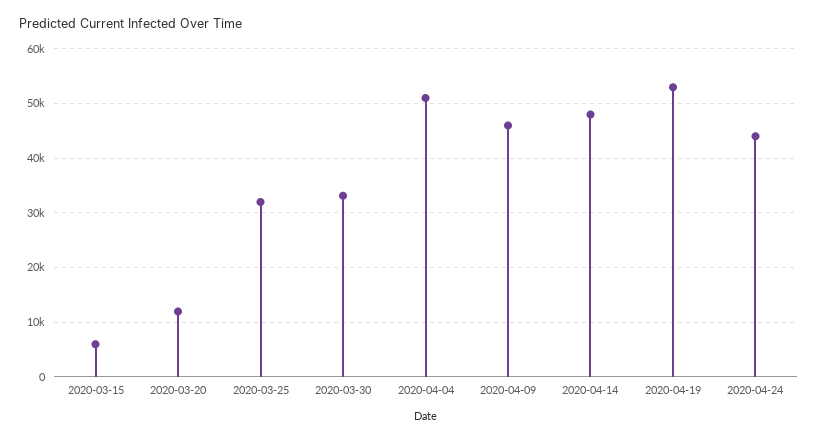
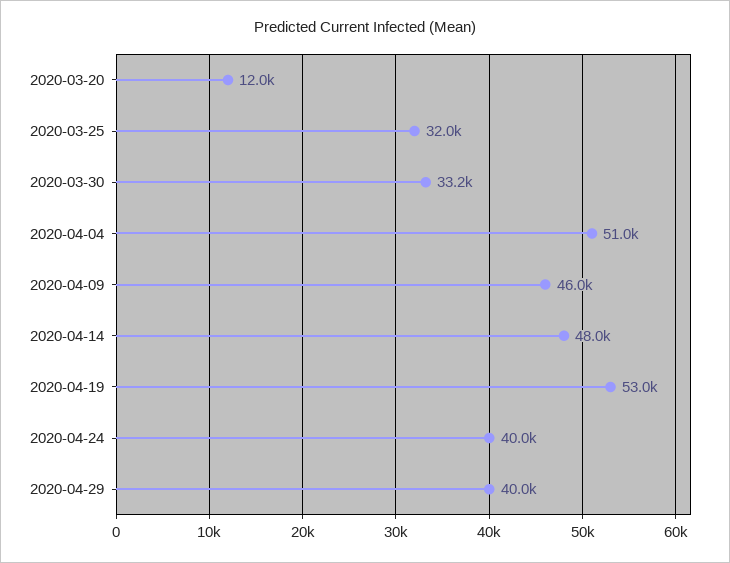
2020-03-15: 6000 -> none
2020-04-24: 44000 -> 40000
2020-04-29: none -> 40000

